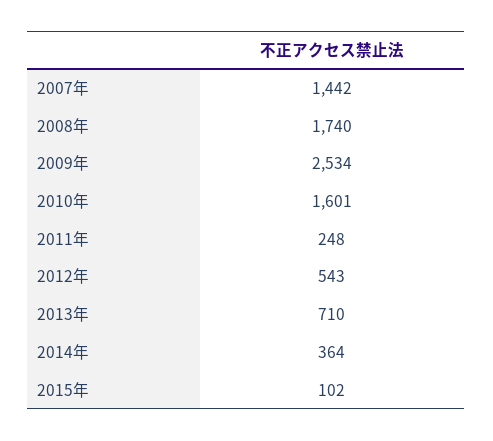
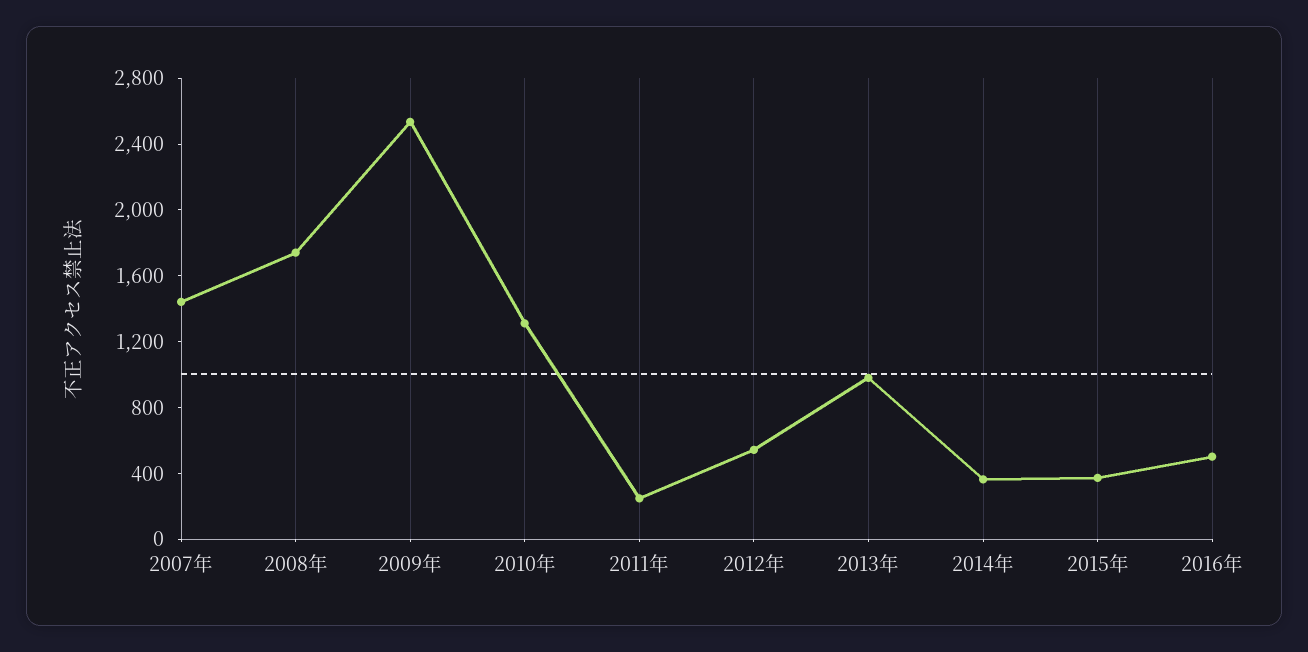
2010年: 1601 -> 1300
2013年: 710 -> 1000
2015年: 102 -> 400
2016年: none -> 500

